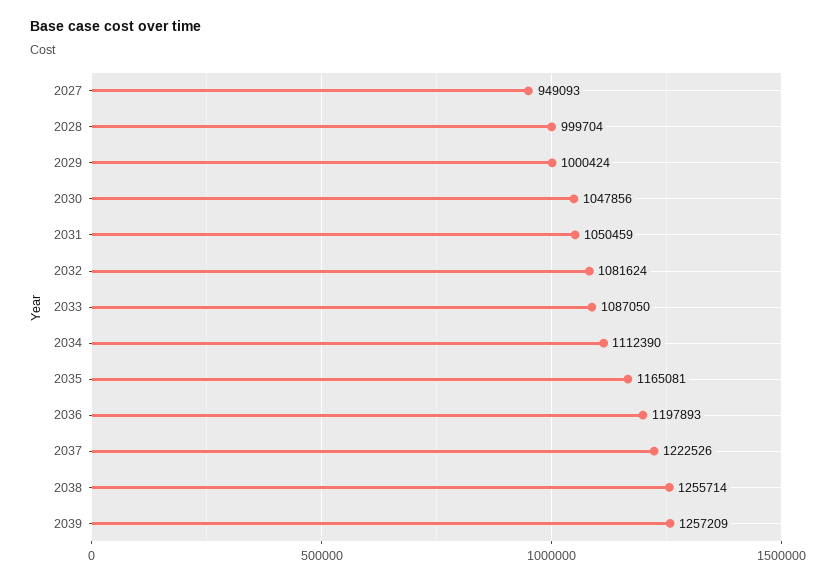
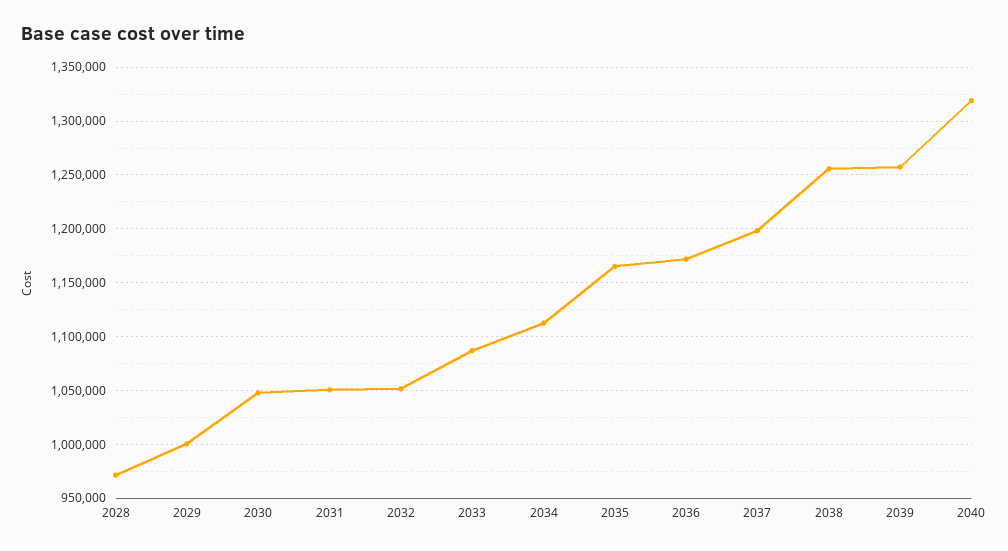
2027: 949093 -> none
2028: 999704 -> 970000
2032: 1081624 -> 1050000
2036: 1197893 -> 1170000
2037: 1222526 -> 1200000
2040: none -> 1320000

